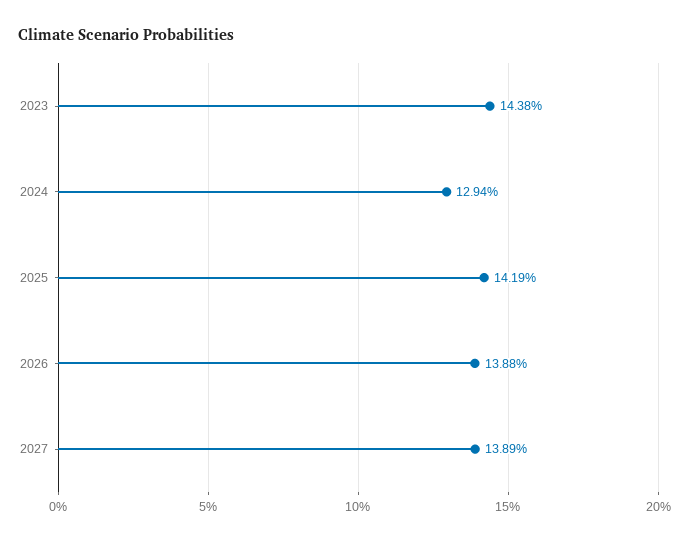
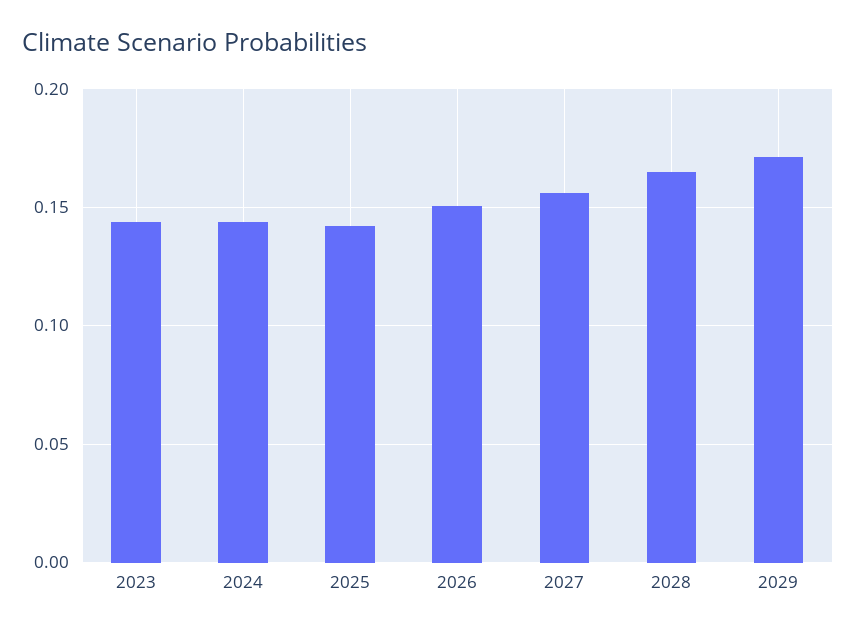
2024: 0.1294 -> 0.145
2026: 0.1388 -> 0.15
2027: 0.1389 -> 0.155
2028: none -> 0.165
2029: none -> 0.17

